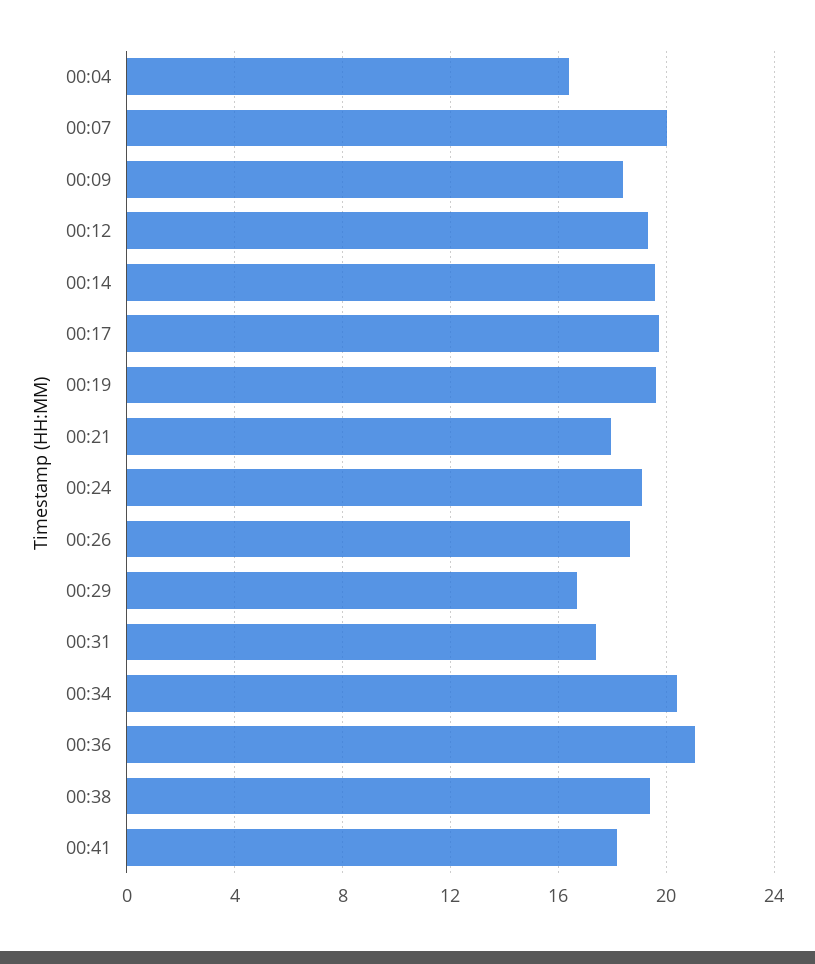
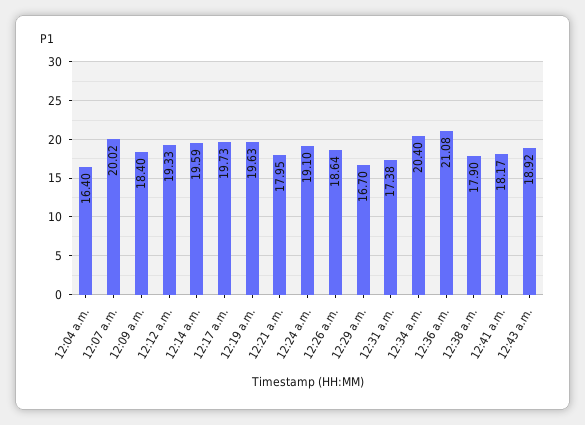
00:38: 19.5 -> 17.9
12:43 a.m.: none -> 18.92

